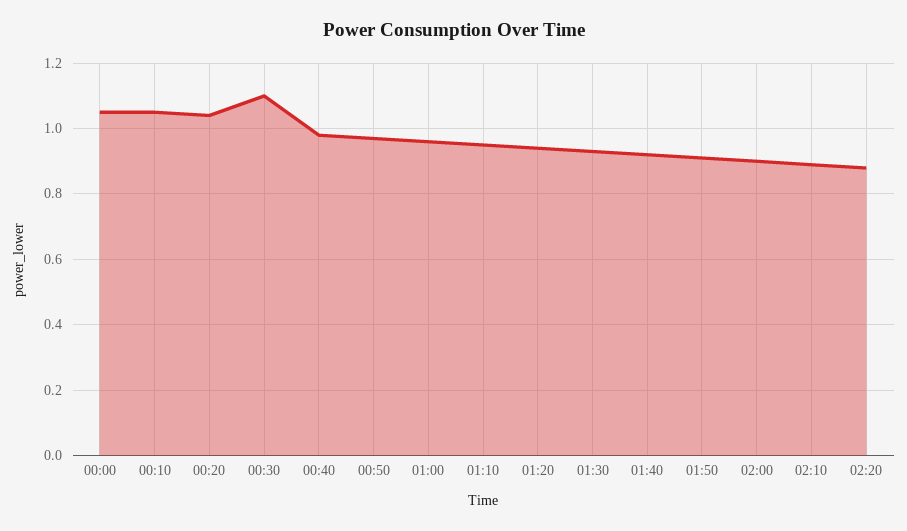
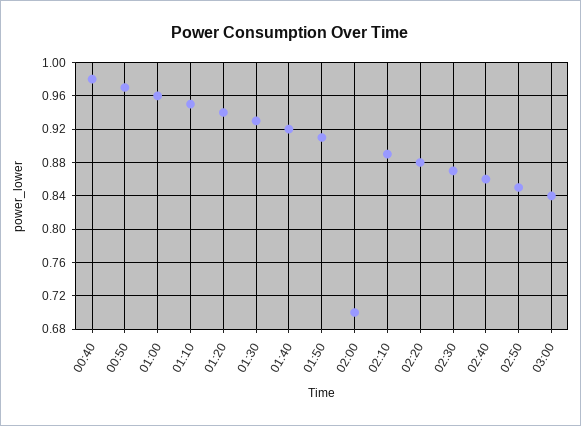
00:00: 1.05 -> none
00:10: 1.05 -> none
00:20: 1.05 -> none
00:30: 1.1 -> none
02:00: 0.9 -> 0.7
02:30: none -> 0.87
02:40: none -> 0.86
02:50: none -> 0.85
03:00: none -> 0.84

